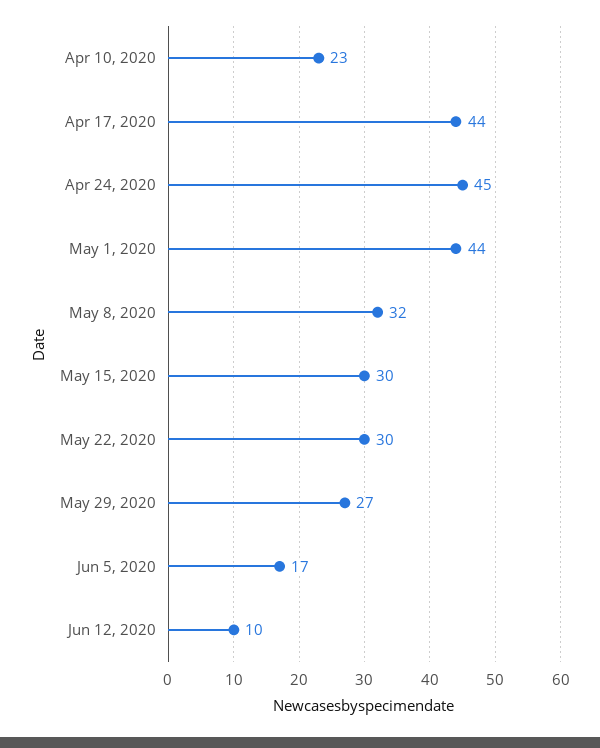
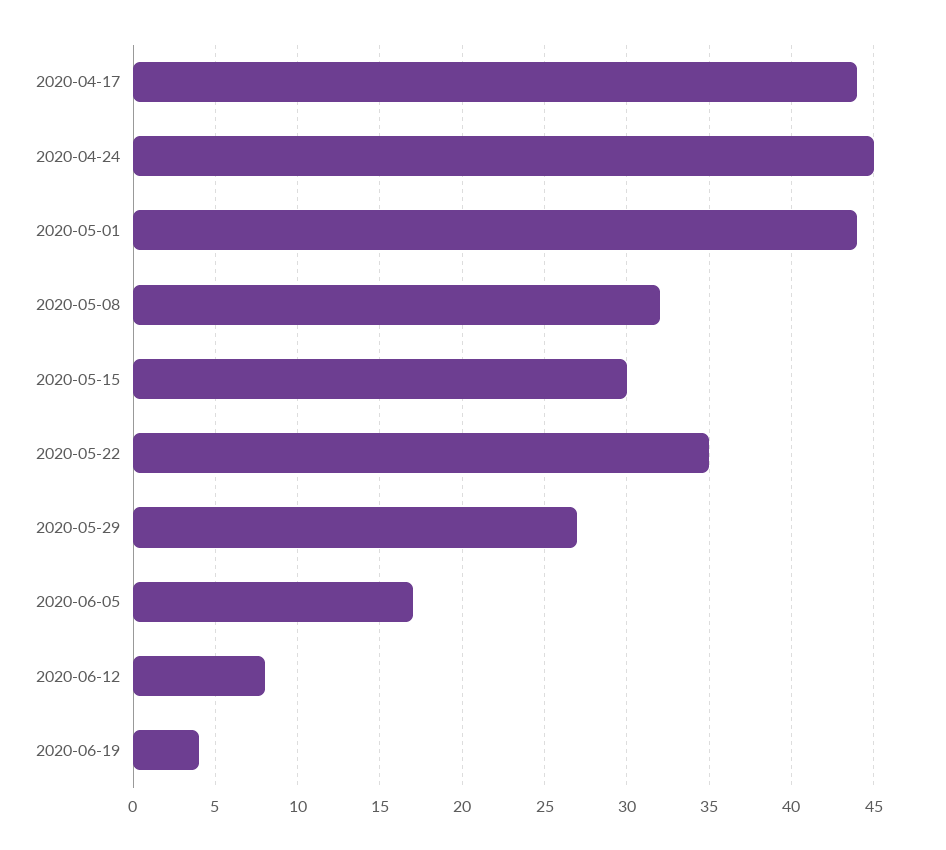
Apr 10, 2020: 23 -> none
May 22, 2020: 30 -> 35
Jun 12, 2020: 10 -> 8
2020-06-19: none -> 4

